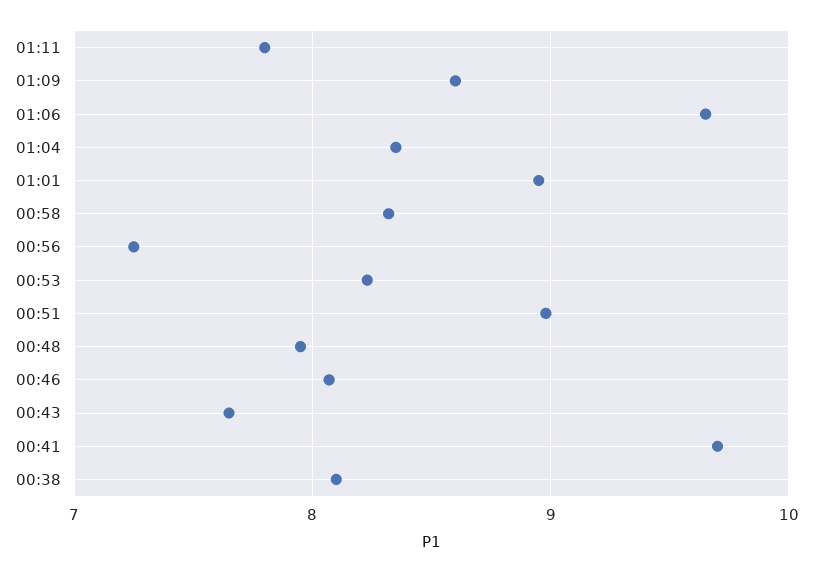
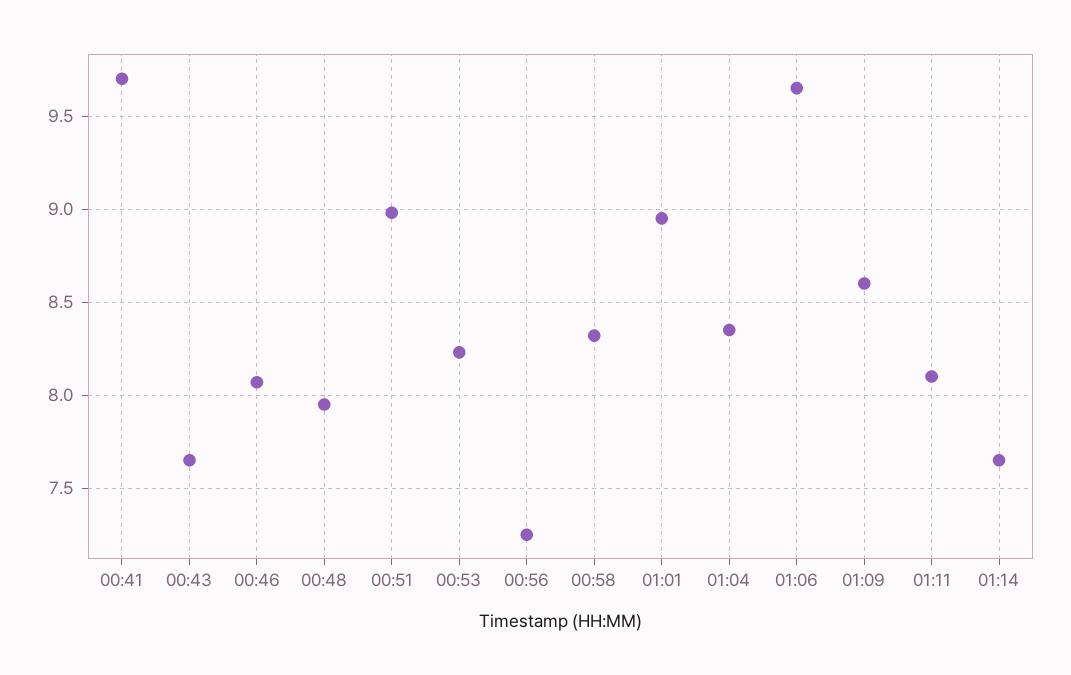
01:11: 7.8 -> 8.1
00:38: 8.1 -> none
01:14: none -> 7.65

